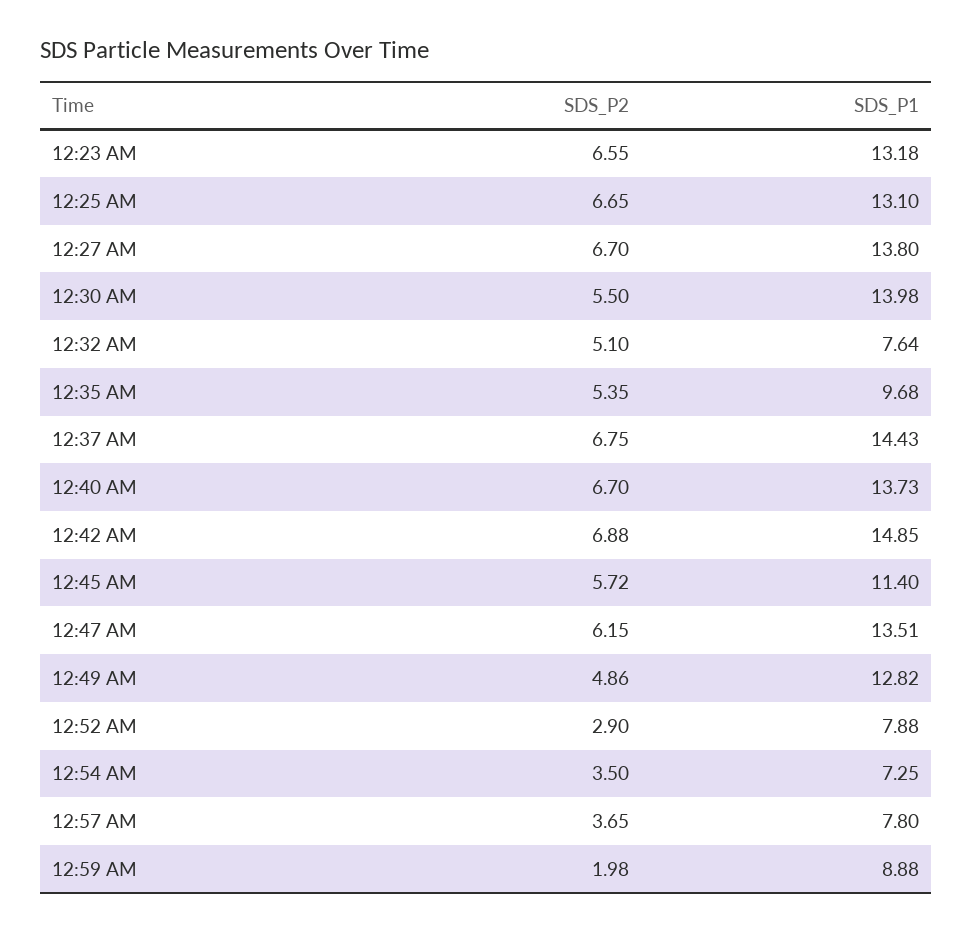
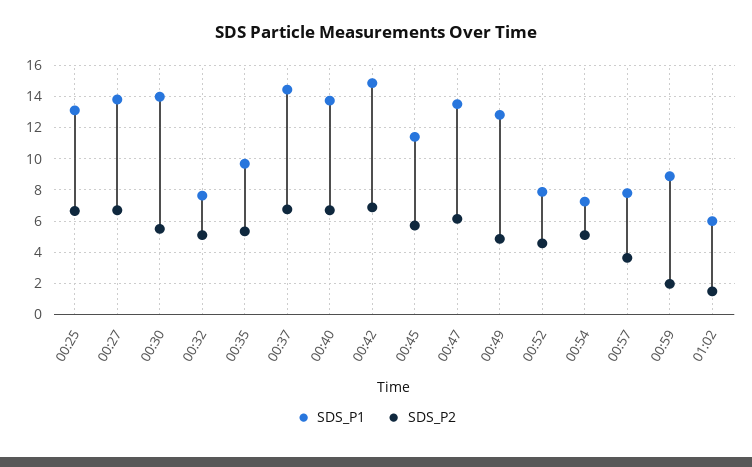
SDS_P2, 12:23 AM: 6.55 -> none
SDS_P1, 12:23 AM: 13.18 -> none
SDS_P2, 12:52 AM: 2.9 -> 4.5
SDS_P2, 12:54 AM: 3.5 -> 5
SDS_P1, 01:02: none -> 6
SDS_P2, 01:02: none -> 1.5

